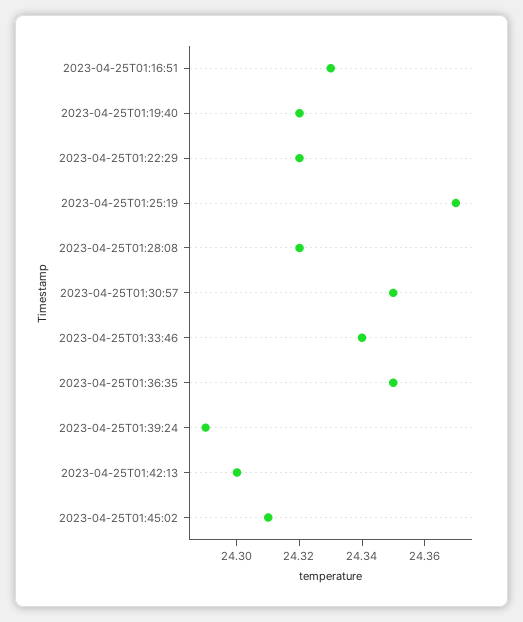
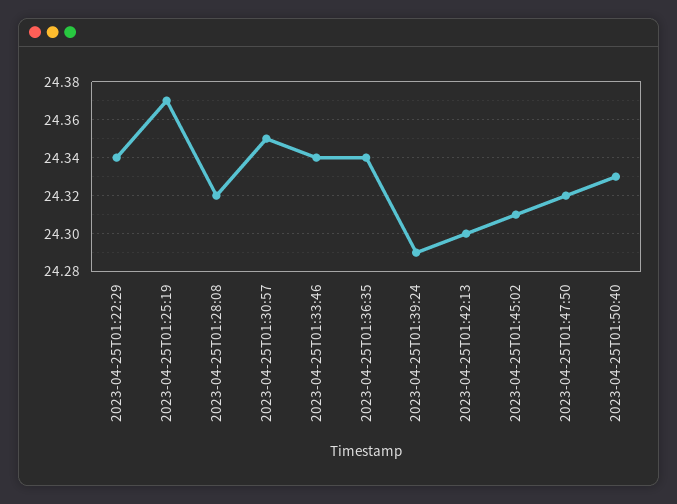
2023-04-25T01:16:51: 24.33 -> none
2023-04-25T01:19:40: 24.32 -> none
2023-04-25T01:22:29: 24.32 -> 24.34
2023-04-25T01:36:35: 24.35 -> 24.34
2023-04-25T01:47:50: none -> 24.32
2023-04-25T01:50:40: none -> 24.33

